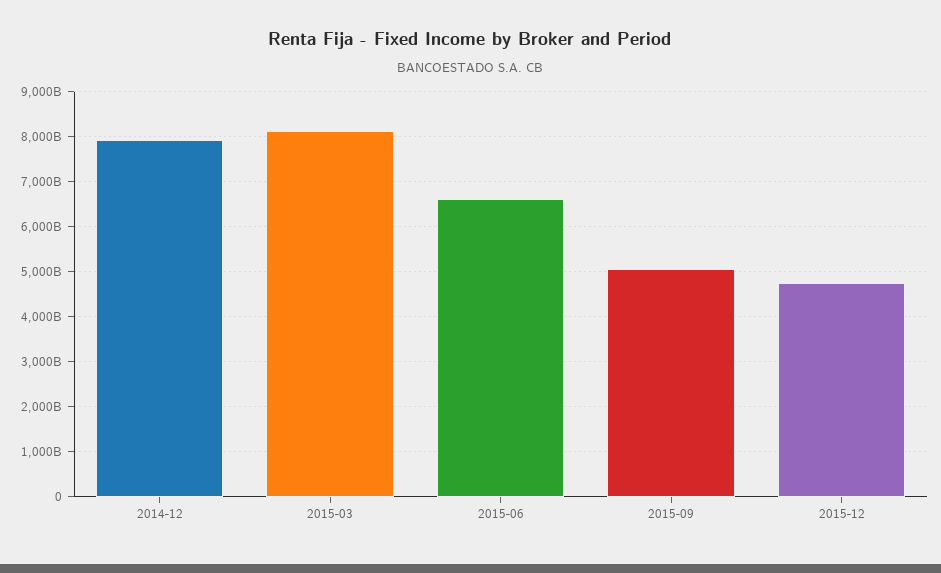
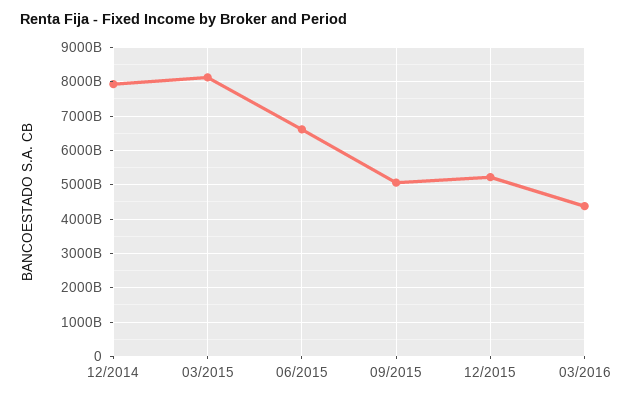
2015-12: 4800000000000 -> 5200000000000
03/2016: none -> 4400000000000

